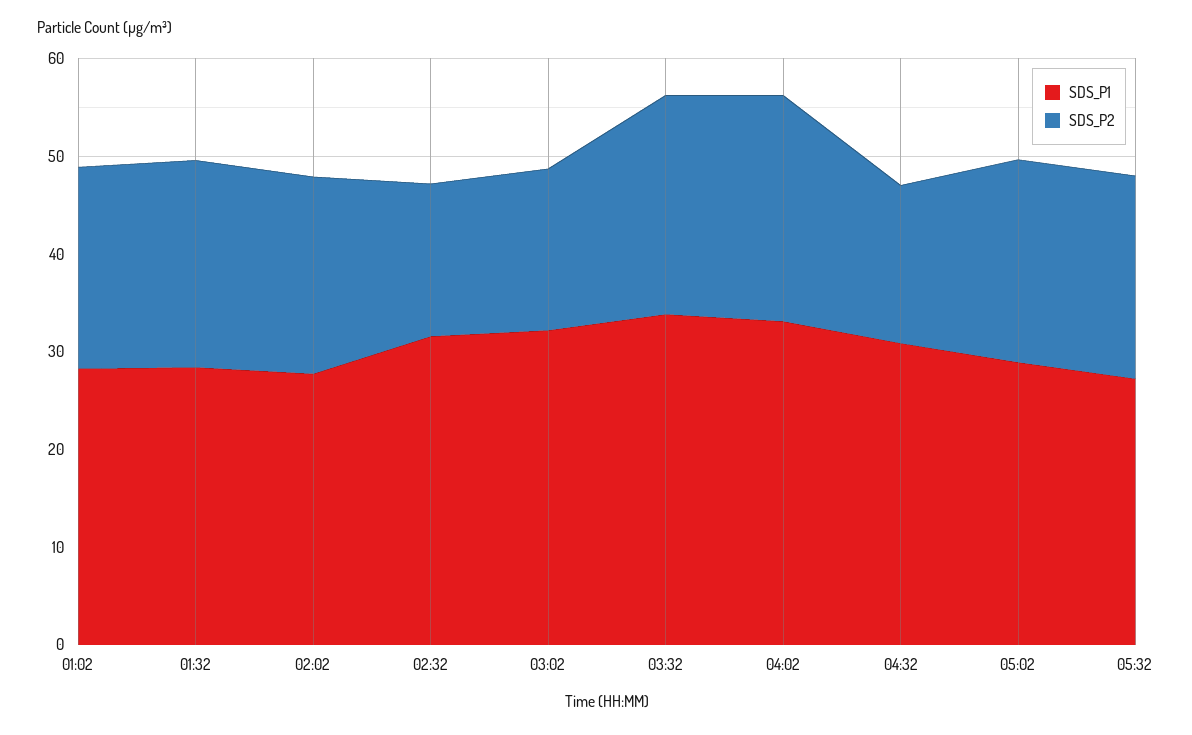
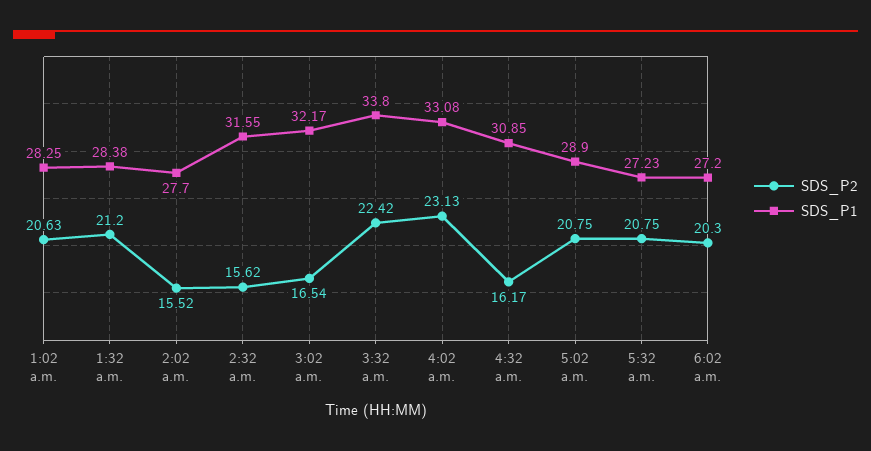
SDS_P2, 02:02: 20 -> 15.52
SDS_P2, 6:02 a.m.: none -> 20.3
SDS_P1, 6:02 a.m.: none -> 27.2

